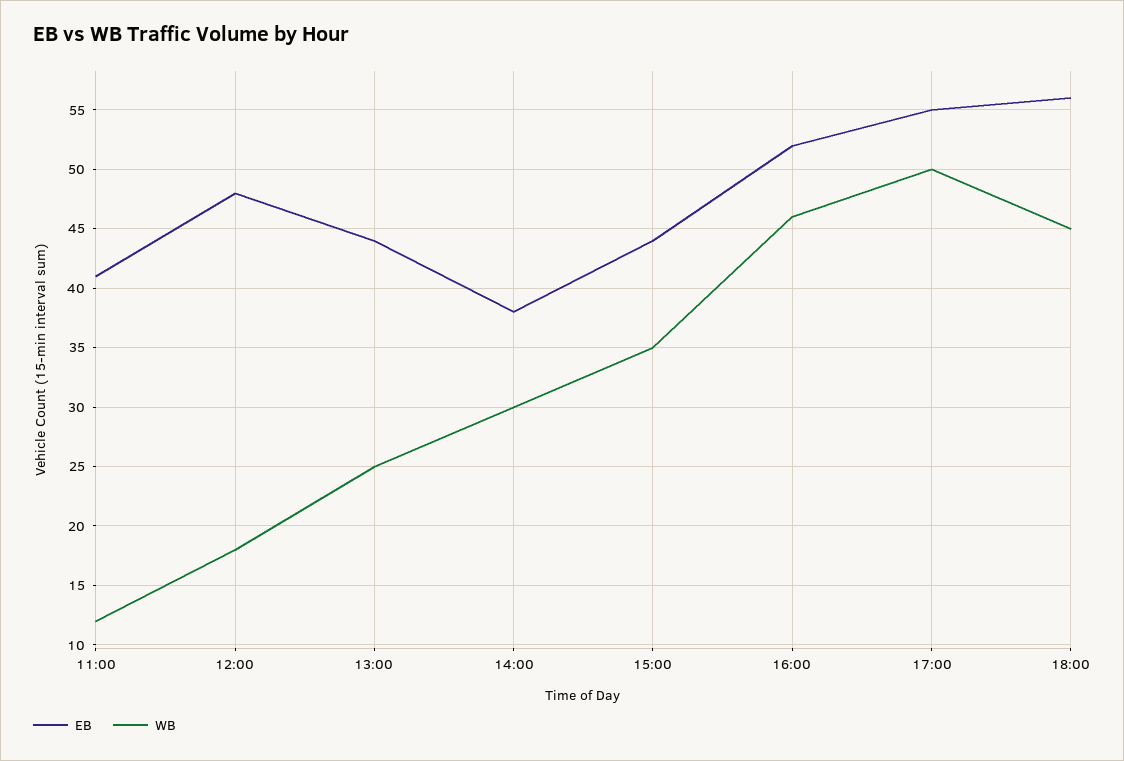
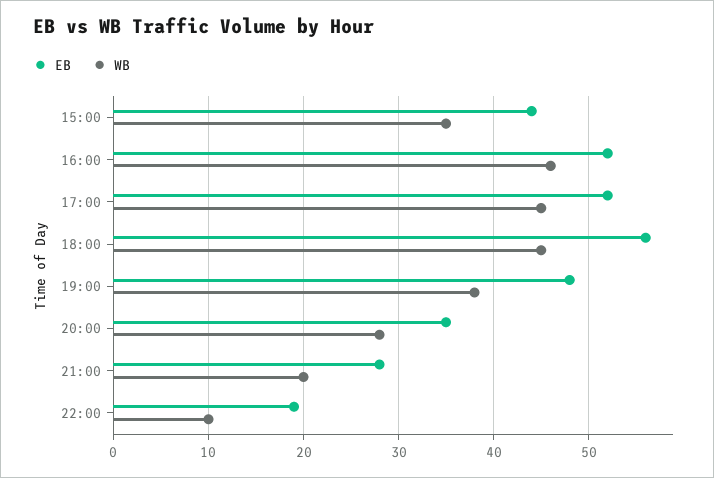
EB, 11:00: 41 -> none
WB, 11:00: 12 -> none
EB, 12:00: 48 -> none
WB, 12:00: 18 -> none
EB, 13:00: 44 -> none
WB, 13:00: 25 -> none
EB, 14:00: 38 -> none
WB, 14:00: 30 -> none
EB, 17:00: 55 -> 52
WB, 17:00: 50 -> 45
EB, 19:00: none -> 48
WB, 19:00: none -> 38
EB, 20:00: none -> 35
WB, 20:00: none -> 28
EB, 21:00: none -> 28
WB, 21:00: none -> 20
EB, 22:00: none -> 19
WB, 22:00: none -> 10

